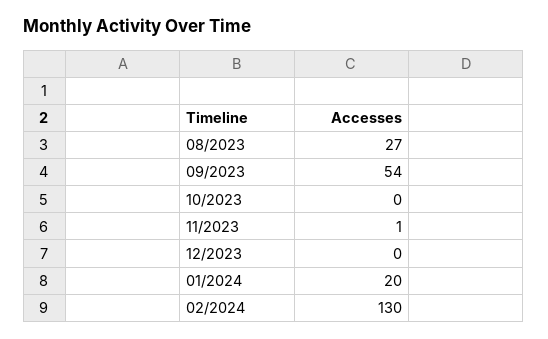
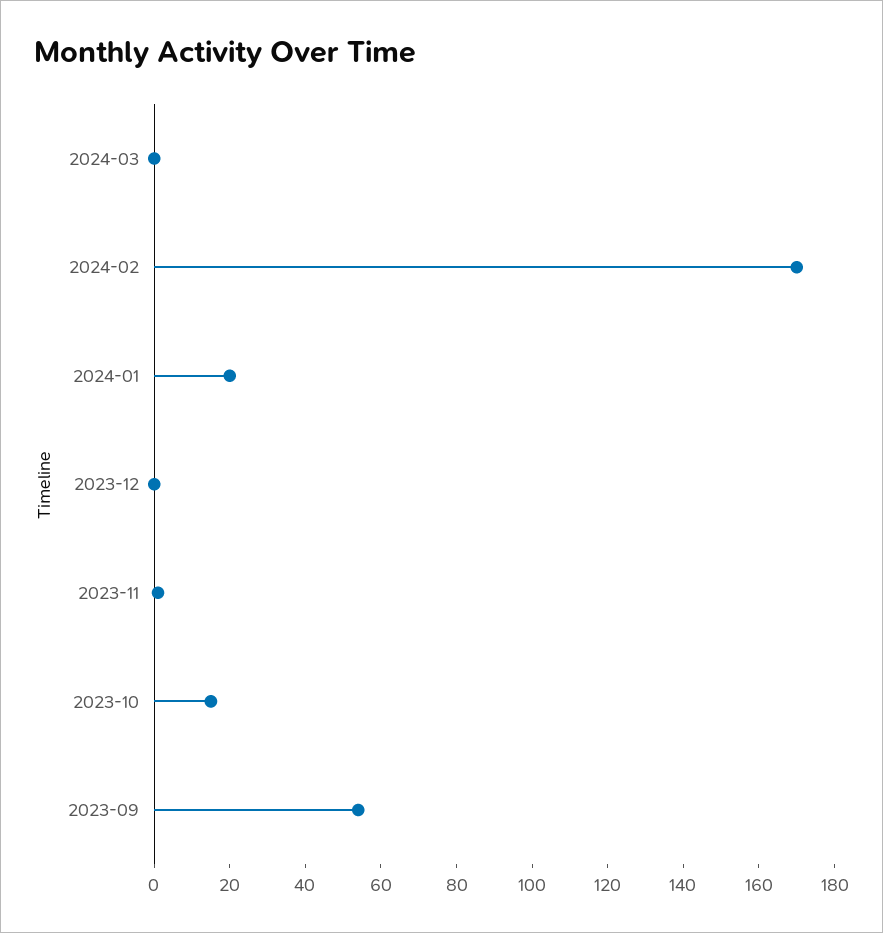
08/2023: 27 -> none
10/2023: 0 -> 15
02/2024: 130 -> 170
2024-03: none -> 0

